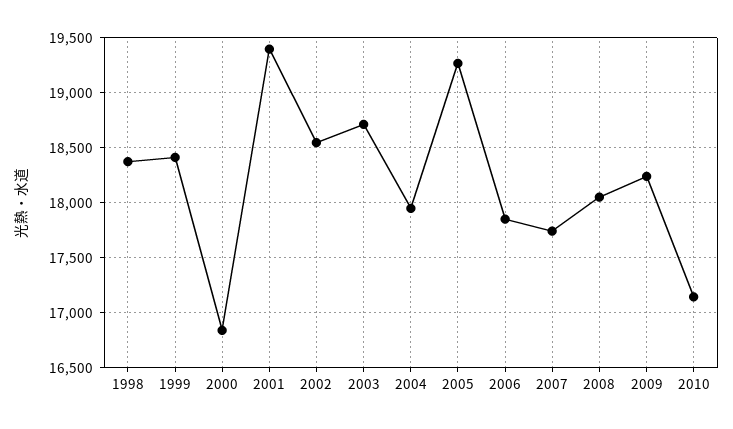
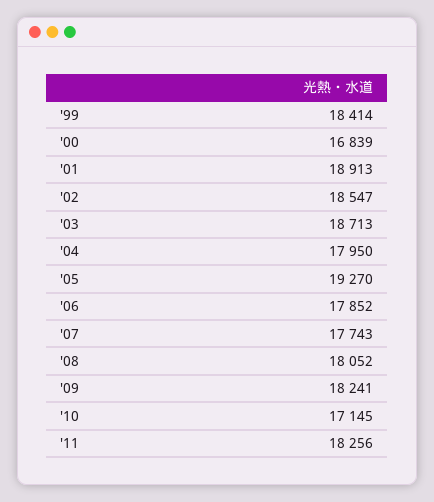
1998: 18400 -> none
2001: 19400 -> 18913
'11: none -> 18256

